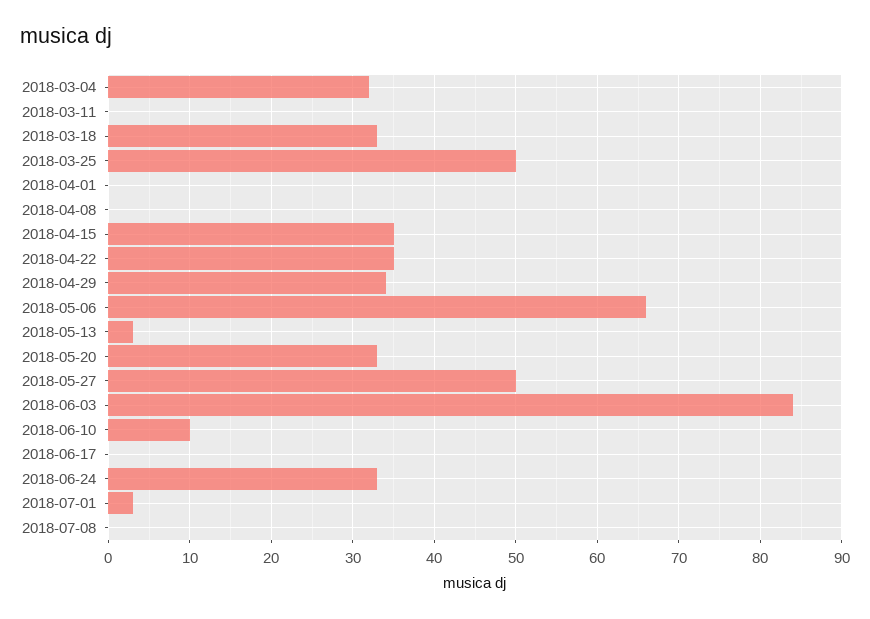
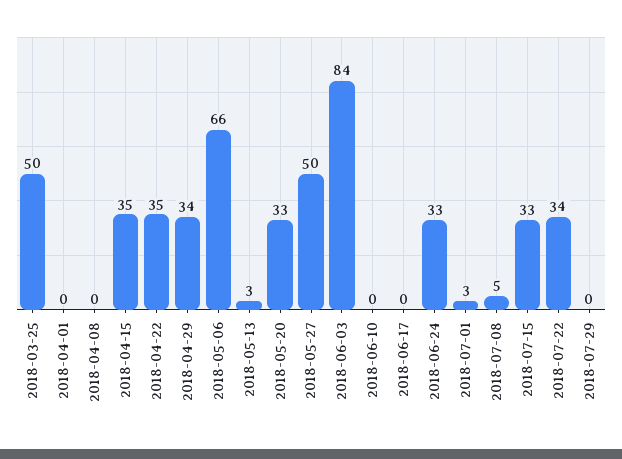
2018-03-04: 32 -> none
2018-03-11: 0 -> none
2018-03-18: 33 -> none
2018-06-10: 10 -> 0
2018-07-08: 0 -> 5
2018-07-15: none -> 33
2018-07-22: none -> 34
2018-07-29: none -> 0

